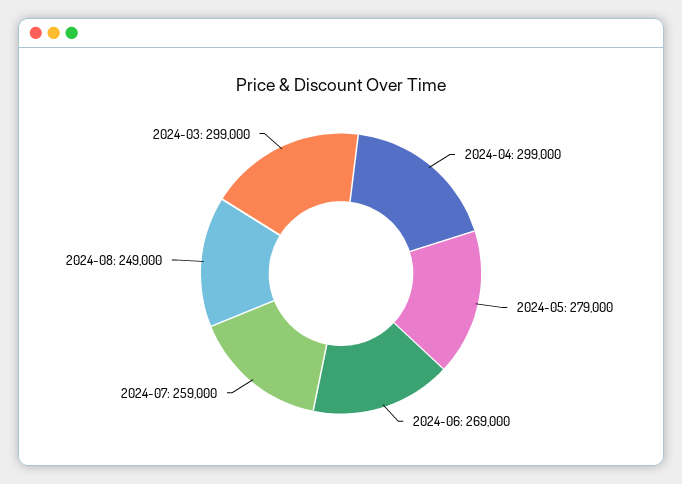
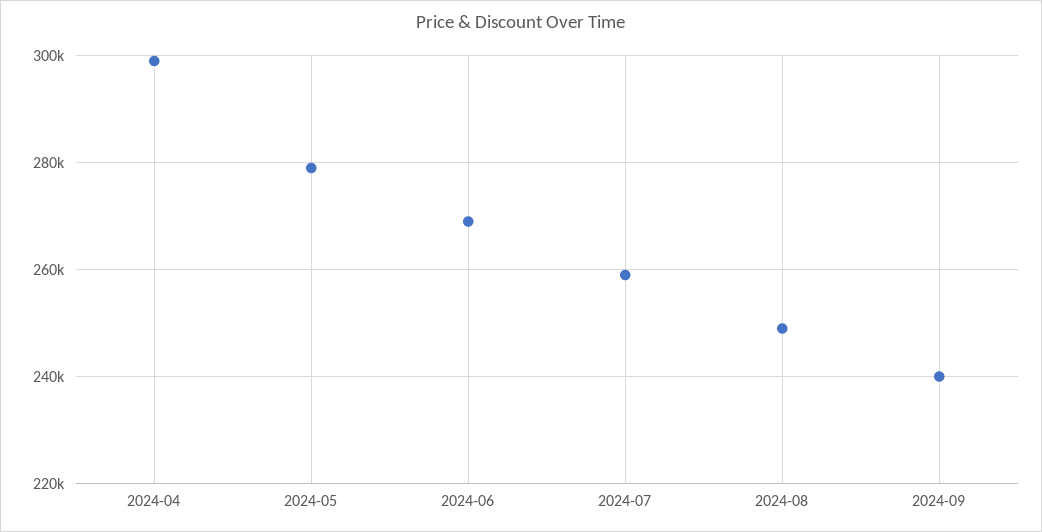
2024-03: 299000 -> none
2024-09: none -> 240000

